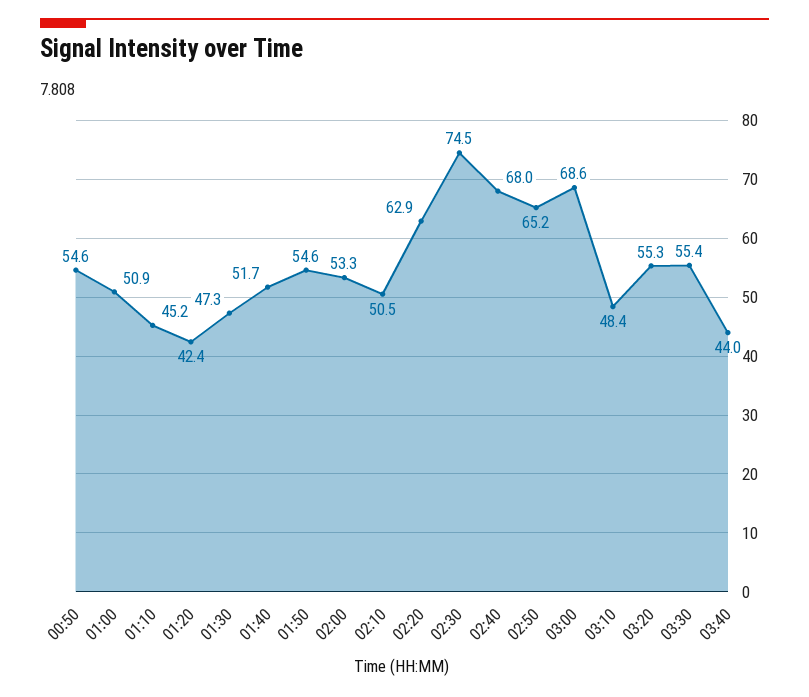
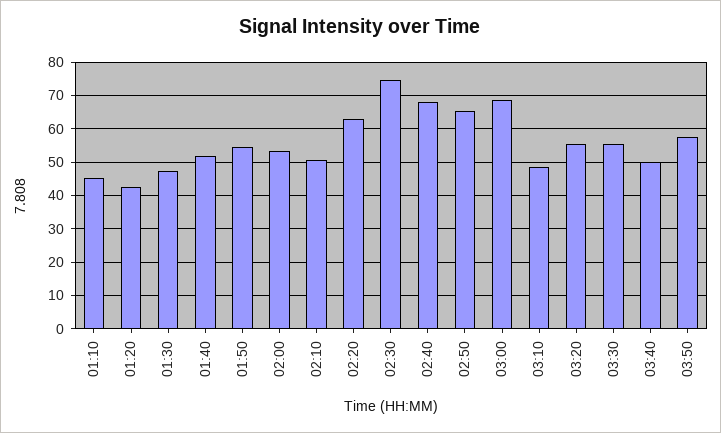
00:50: 54.6 -> none
01:00: 50.9 -> none
03:40: 44 -> 50
03:50: none -> 58

